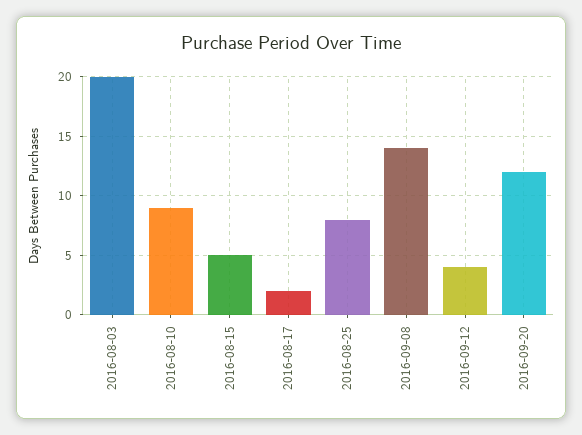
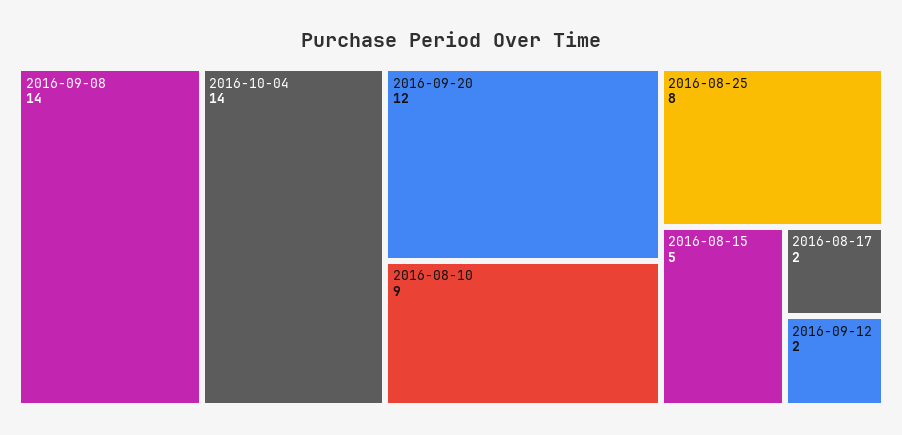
2016-08-03: 20 -> none
2016-09-12: 4 -> 2
2016-10-04: none -> 14

